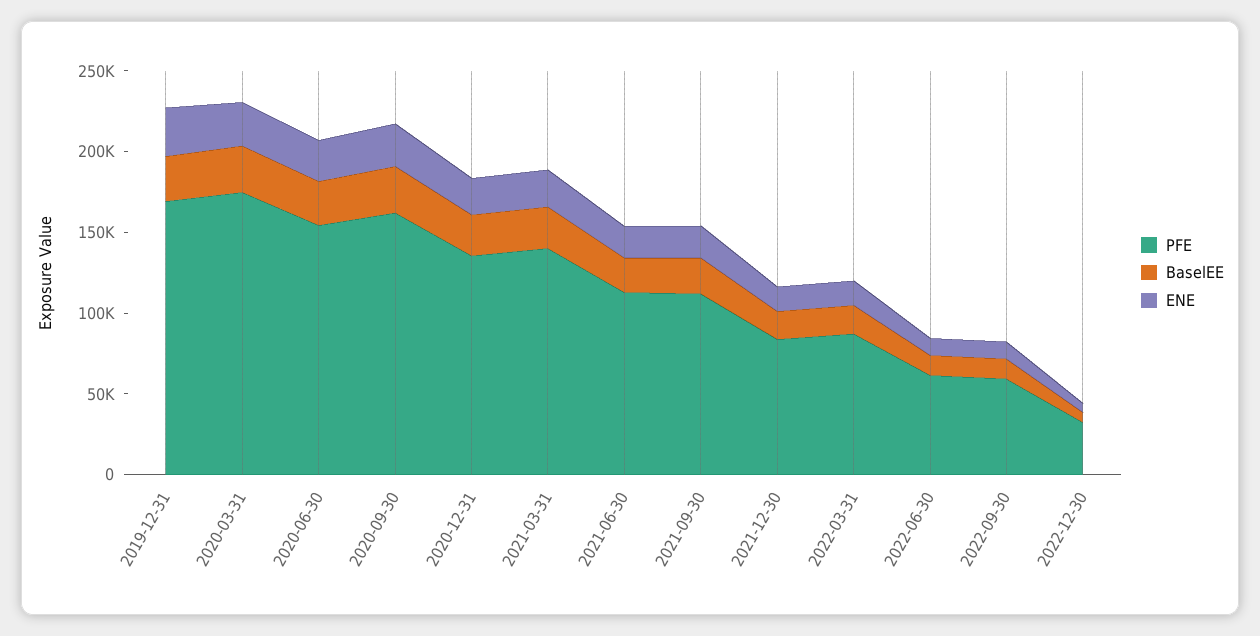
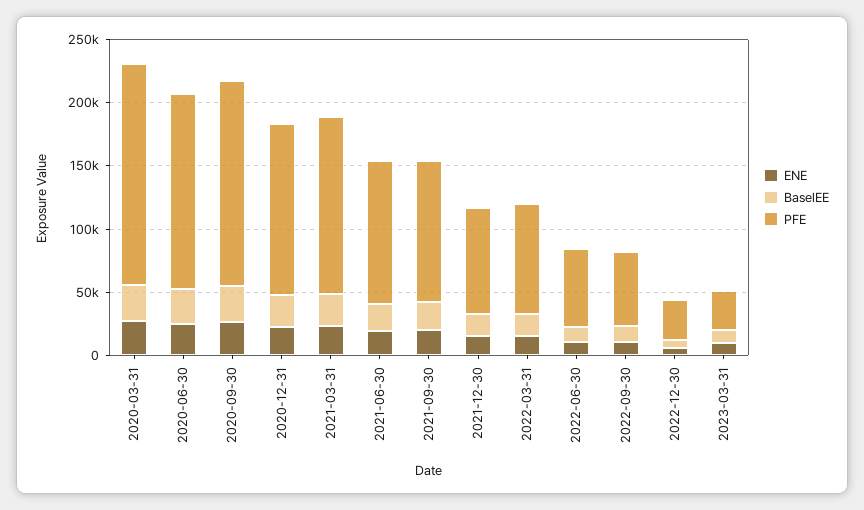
PFE, 2019-12-31: 170000 -> none
BaselEE, 2019-12-31: 30000 -> none
ENE, 2019-12-31: 30000 -> none
ENE, 2023-03-31: none -> 10000
BaselEE, 2023-03-31: none -> 10000
PFE, 2023-03-31: none -> 30000

